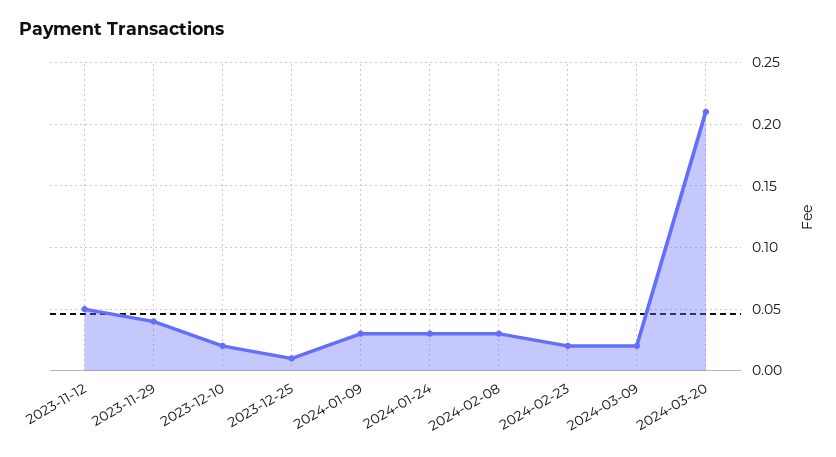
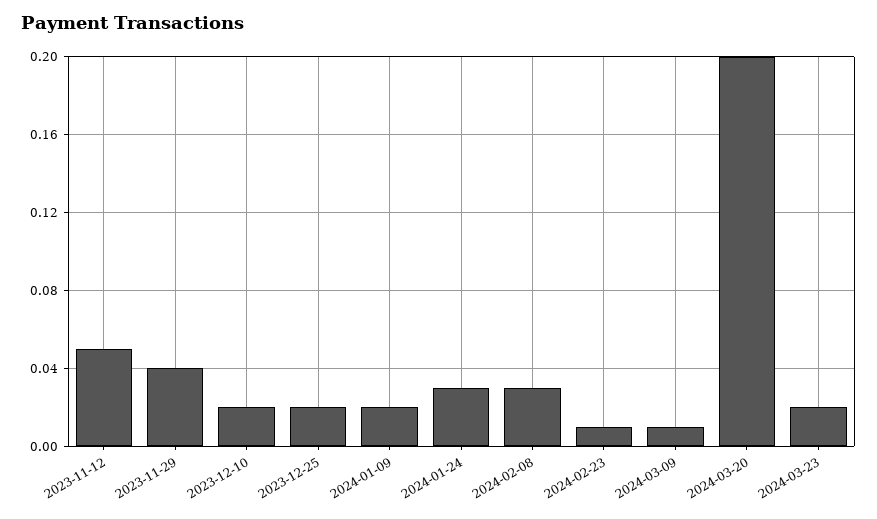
2023-12-25: 0.01 -> 0.02
2024-01-09: 0.03 -> 0.02
2024-02-23: 0.02 -> 0.01
2024-03-09: 0.02 -> 0.01
2024-03-20: 0.21 -> 0.2
2024-03-23: none -> 0.02

